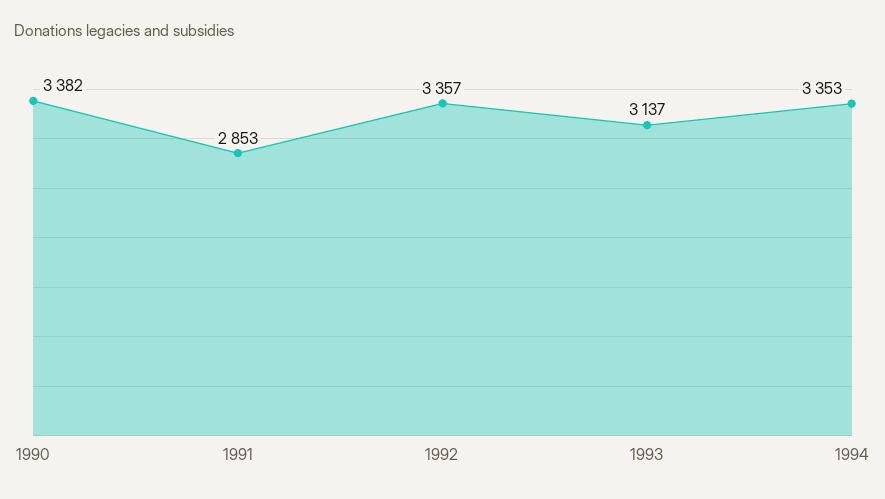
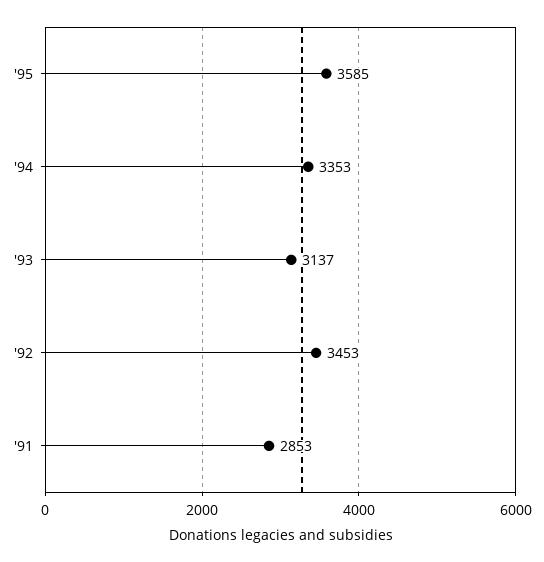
1990: 3382 -> none
1992: 3357 -> 3453
'95: none -> 3585

